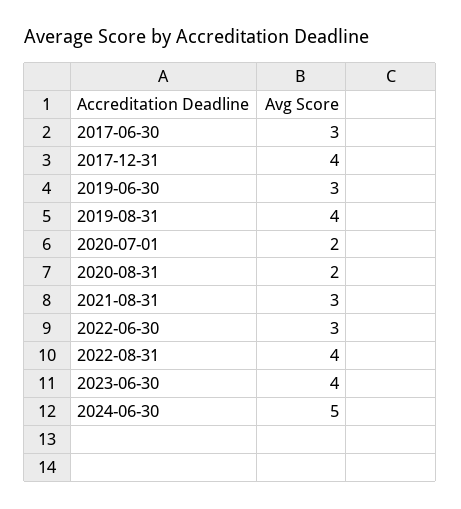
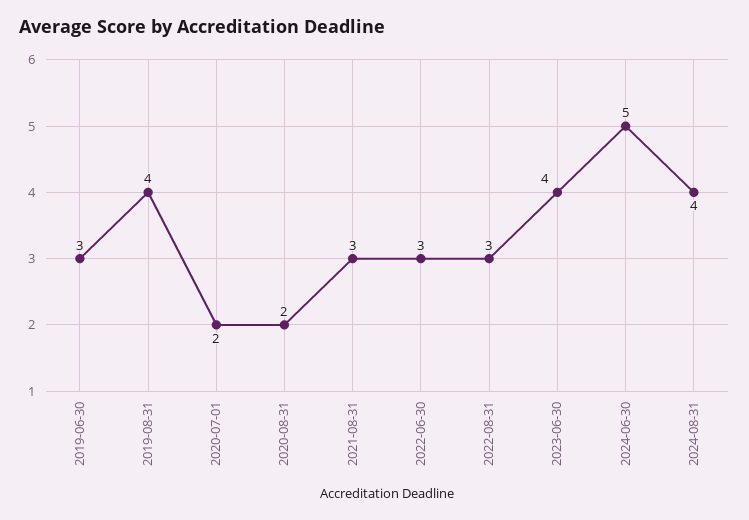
2017-06-30: 3 -> none
2017-12-31: 4 -> none
2022-08-31: 4 -> 3
2024-08-31: none -> 4

